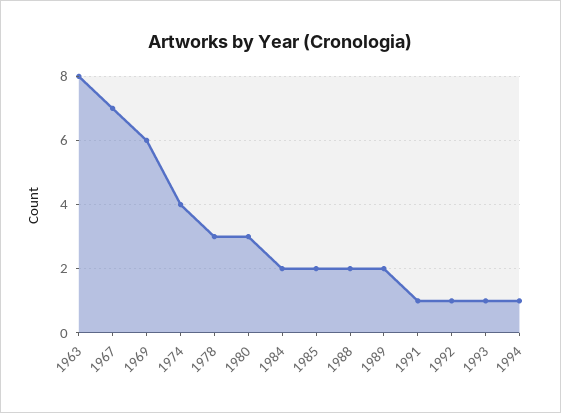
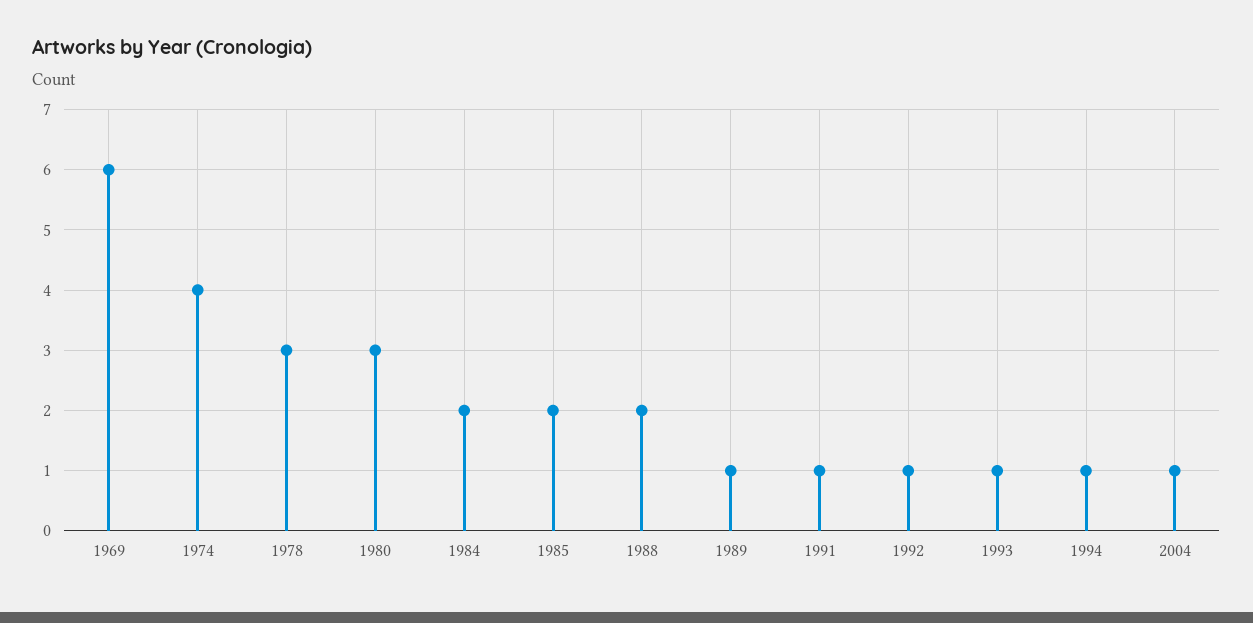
1963: 8 -> none
1967: 7 -> none
1989: 2 -> 1
2004: none -> 1

